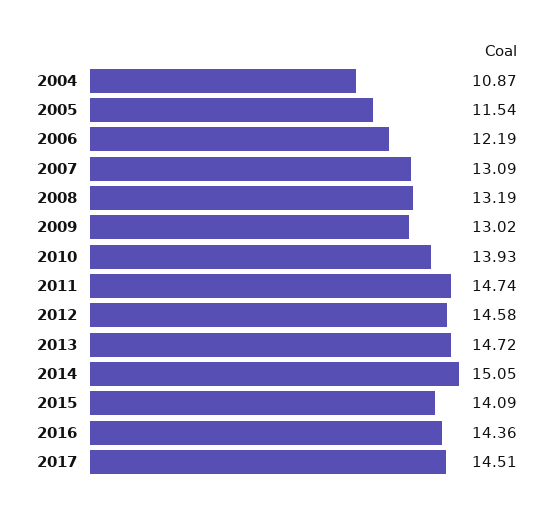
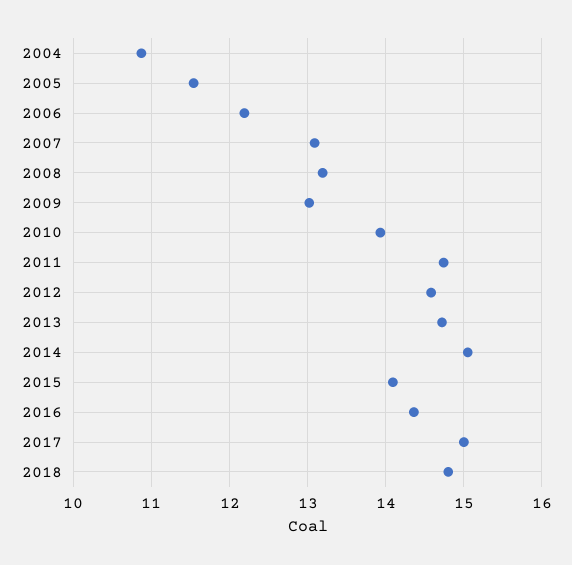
2017: 14.51 -> 15
2018: none -> 14.8

